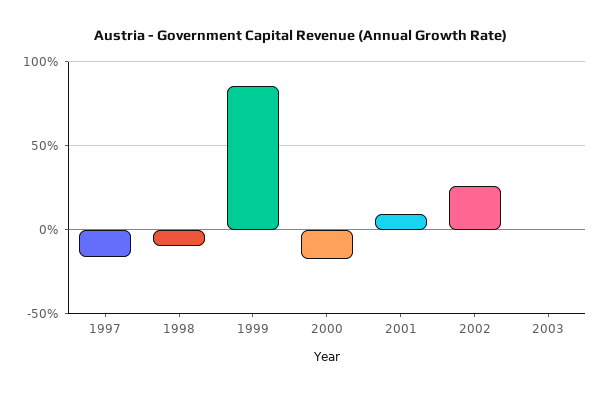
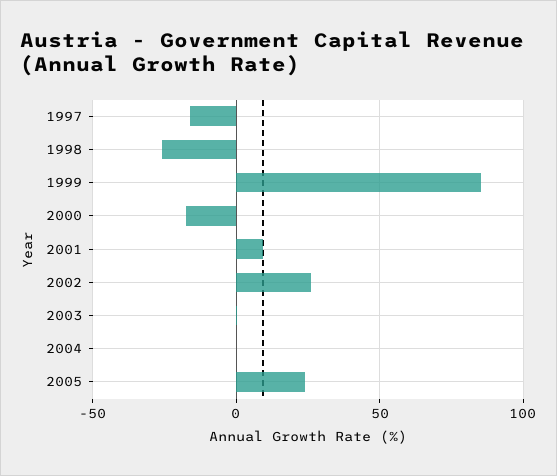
1998: -10 -> -25
2004: none -> 0
2005: none -> 25

